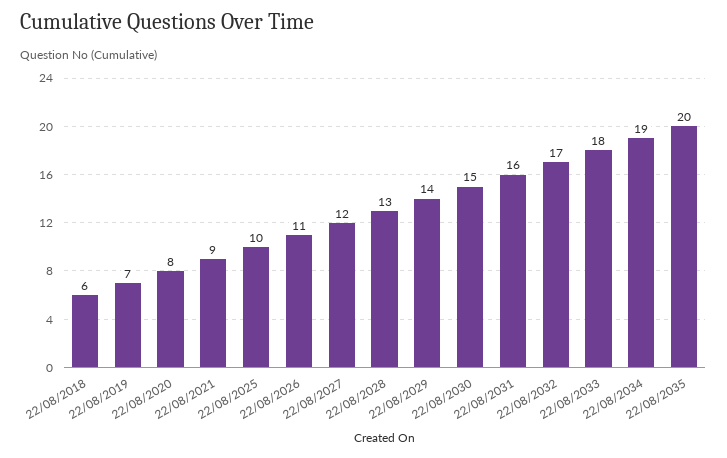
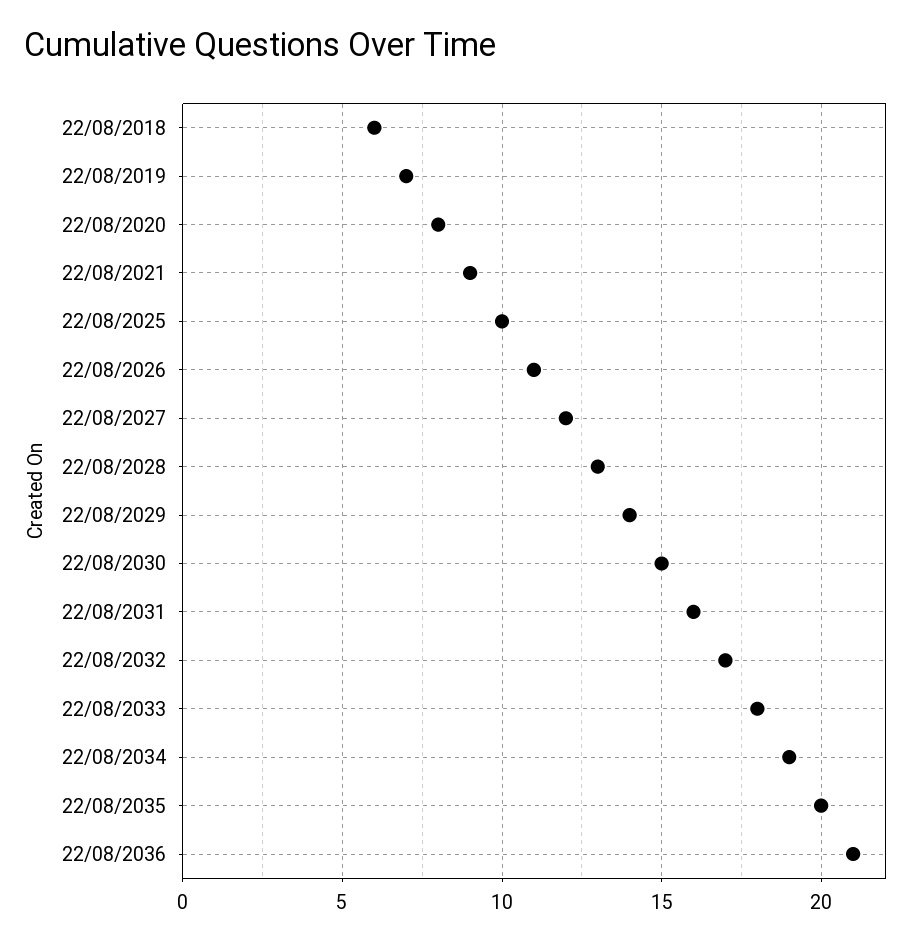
22/08/2036: none -> 21

